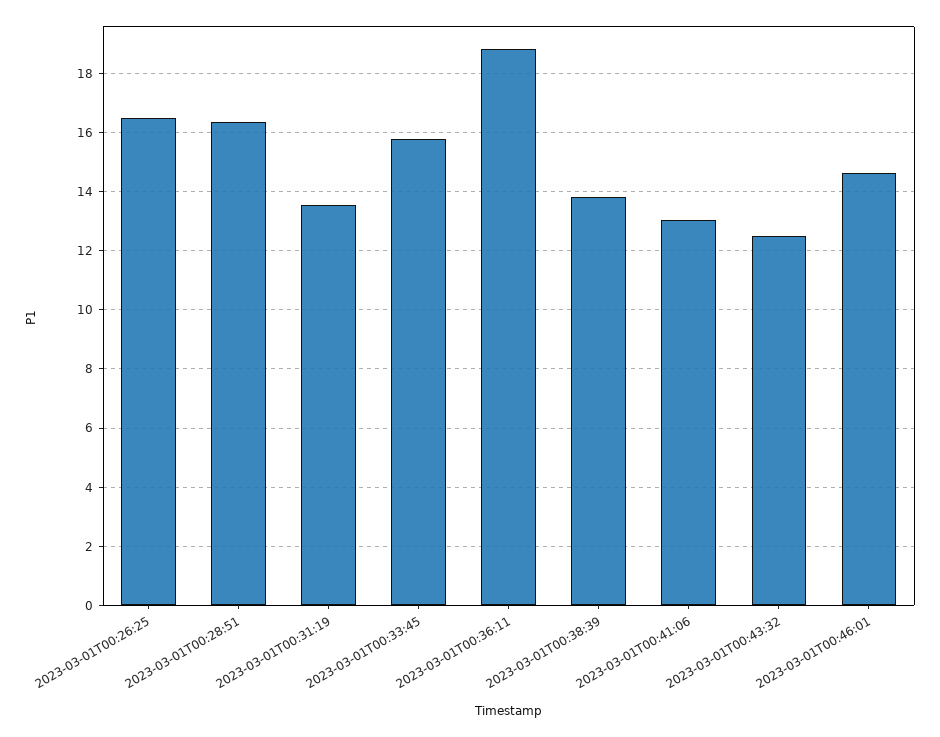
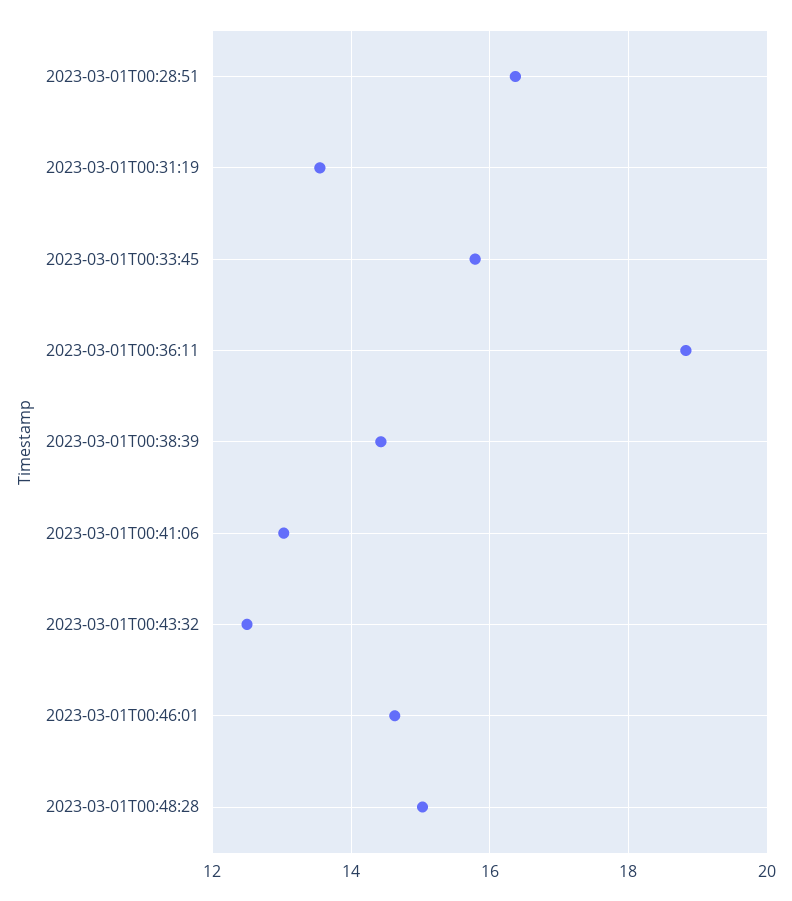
2023-03-01T00:26:25: 16.5 -> none
2023-03-01T00:38:39: 13.75 -> 14.4
2023-03-01T00:48:28: none -> 15

